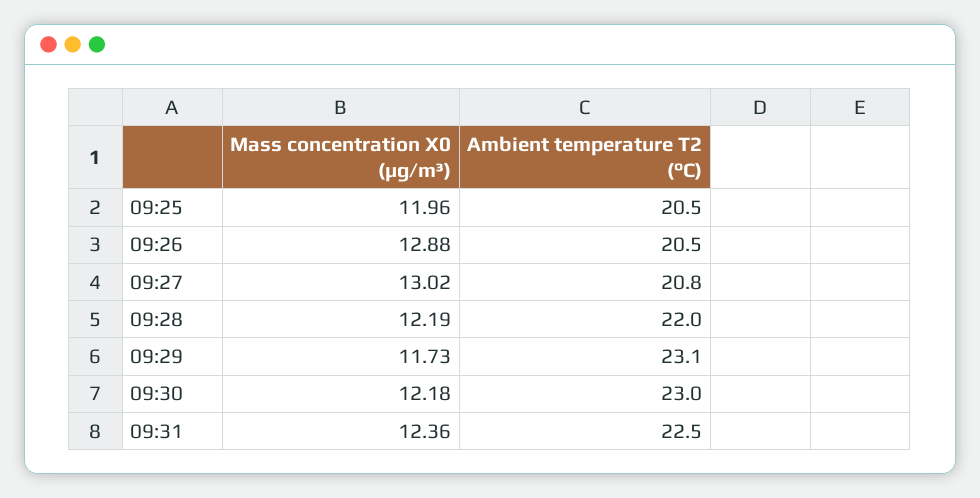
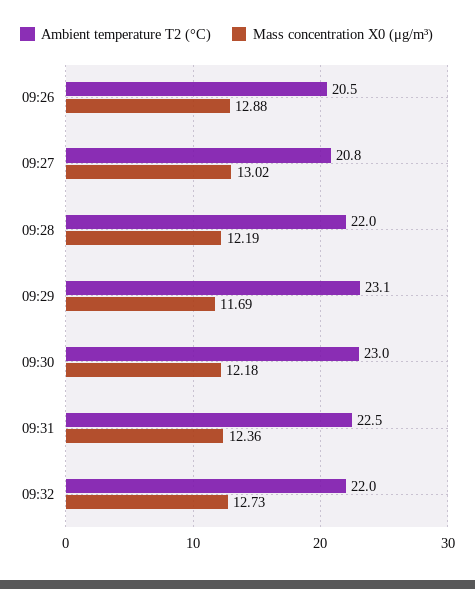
Mass concentration X0 (μg/m³), 09:25: 11.96 -> none
Ambient temperature T2 (°C), 09:25: 20.5 -> none
Mass concentration X0 (μg/m³), 09:29: 11.73 -> 11.69
Ambient temperature T2 (°C), 09:32: none -> 22
Mass concentration X0 (μg/m³), 09:32: none -> 12.73

